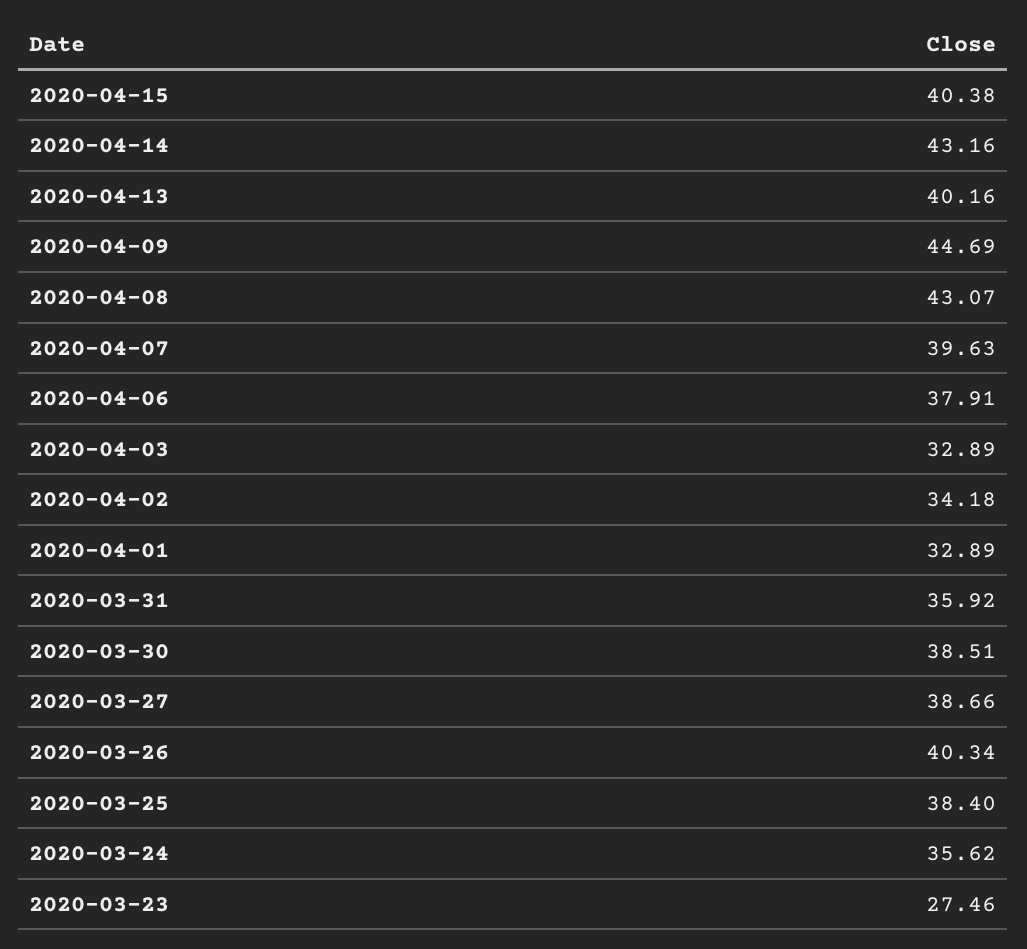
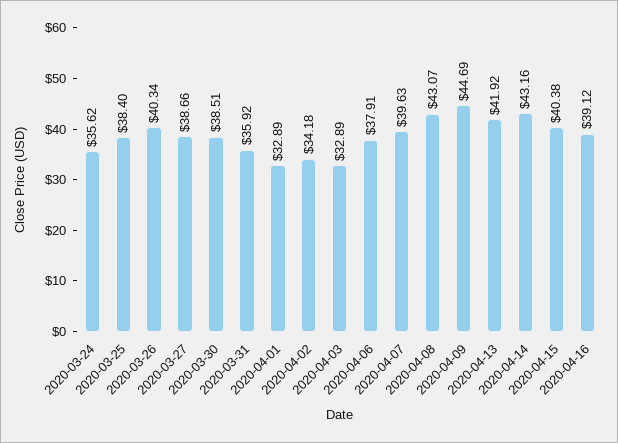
2020-04-13: 40.16 -> 41.92
2020-03-23: 27.46 -> none
2020-04-16: none -> 39.12

